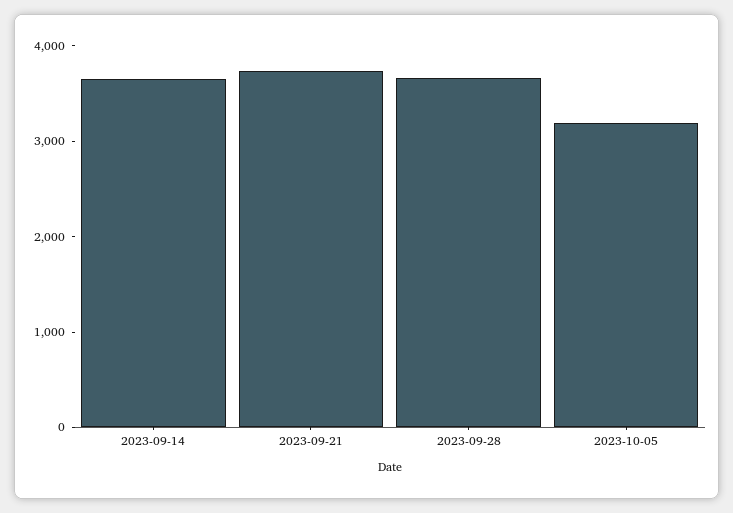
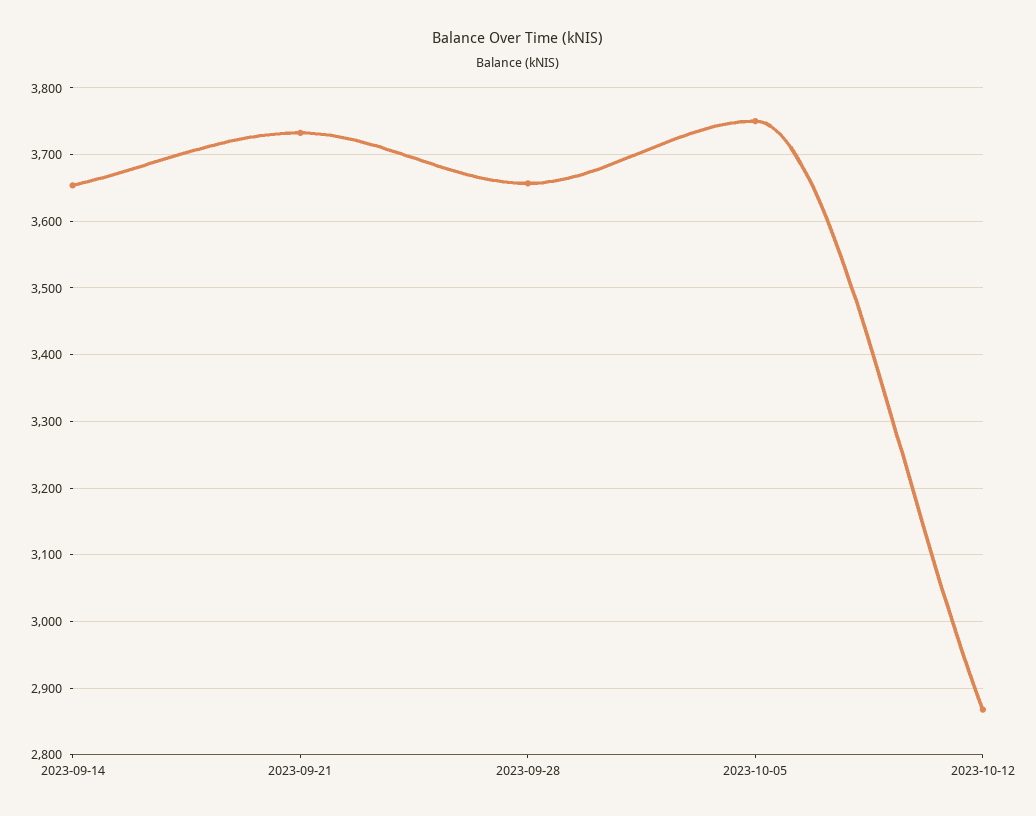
2023-10-05: 3200 -> 3750
2023-10-12: none -> 2870

